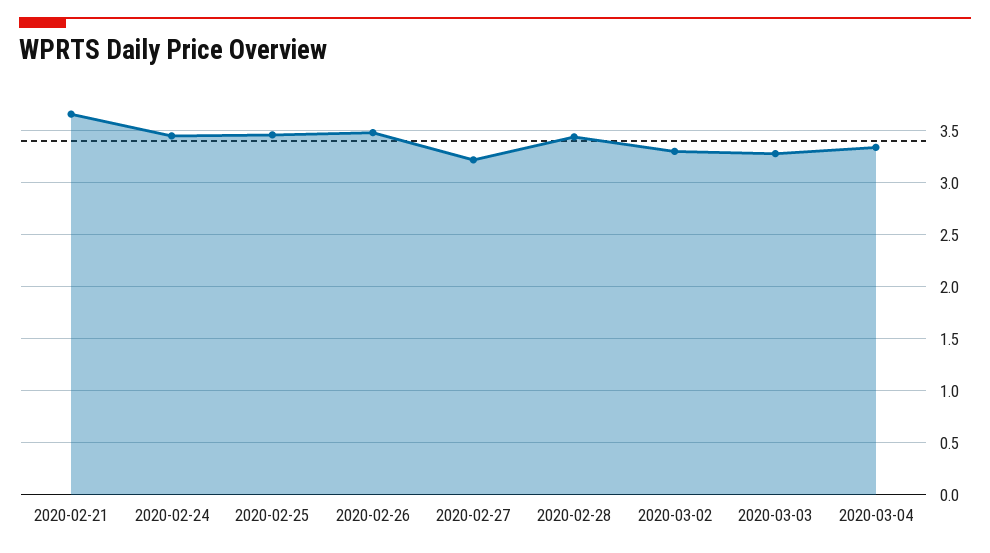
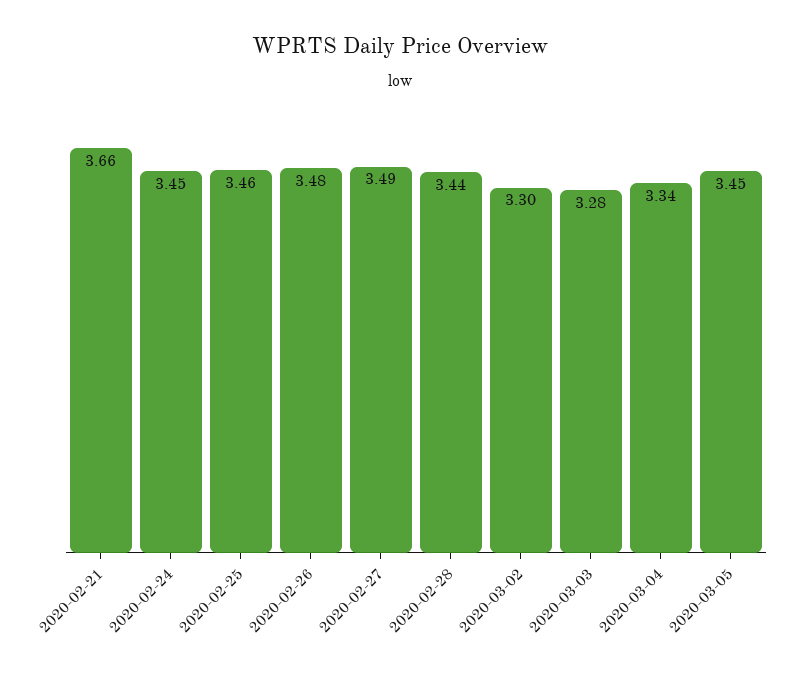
2020-02-27: 3.2 -> 3.49
2020-03-05: none -> 3.45

